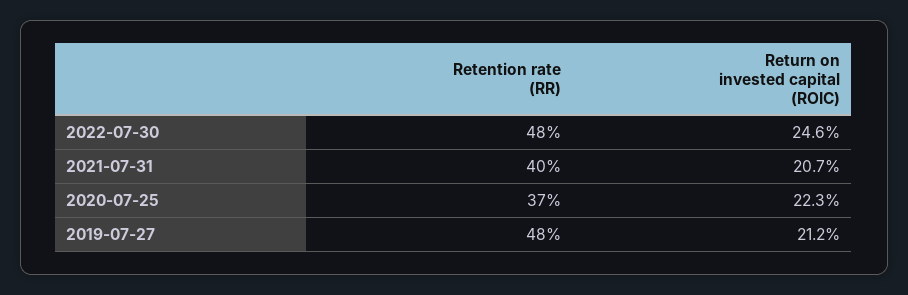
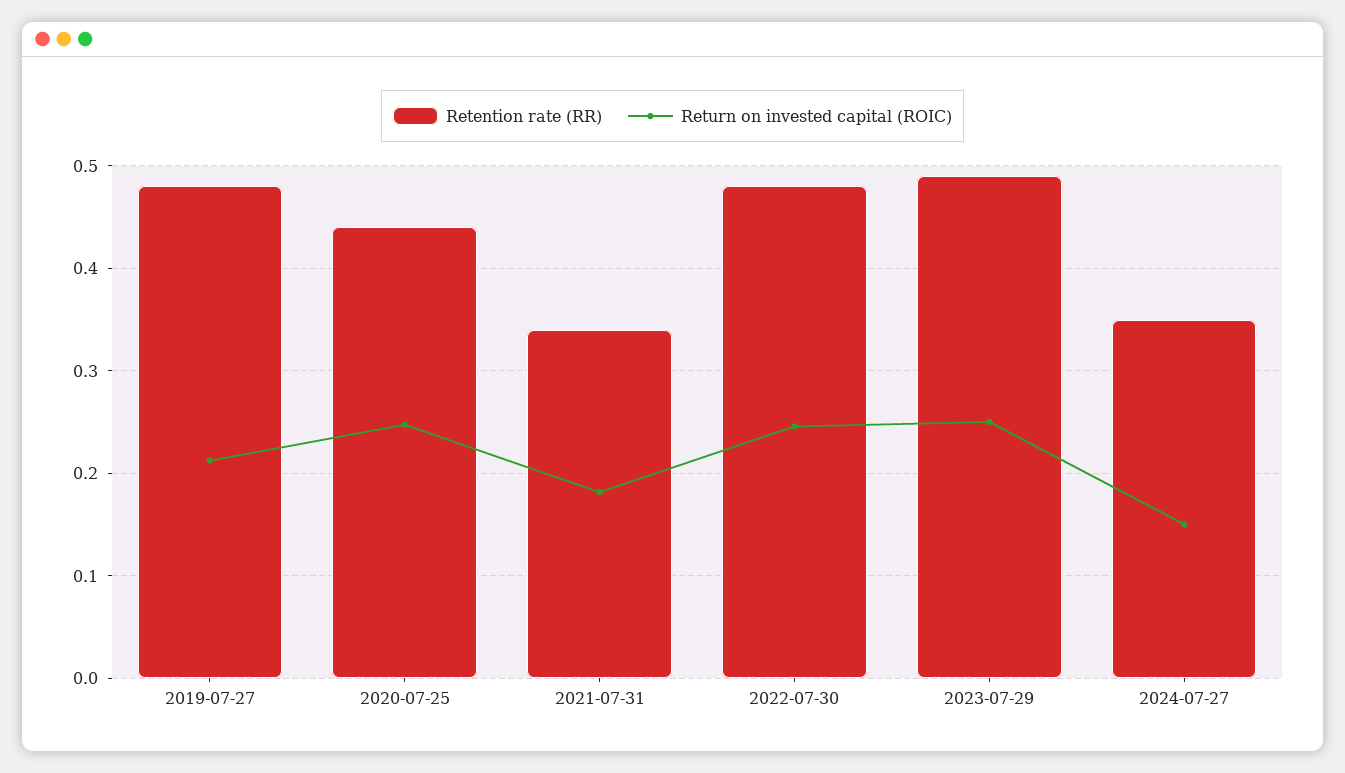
Retention rate (RR), 2021-07-31: 0.4 -> 0.34
Return on invested capital (ROIC), 2021-07-31: 0.207 -> 0.18
Retention rate (RR), 2020-07-25: 0.37 -> 0.44
Return on invested capital (ROIC), 2020-07-25: 0.223 -> 0.25
Retention rate (RR), 2023-07-29: none -> 0.49
Return on invested capital (ROIC), 2023-07-29: none -> 0.25
Retention rate (RR), 2024-07-27: none -> 0.35
Return on invested capital (ROIC), 2024-07-27: none -> 0.15

